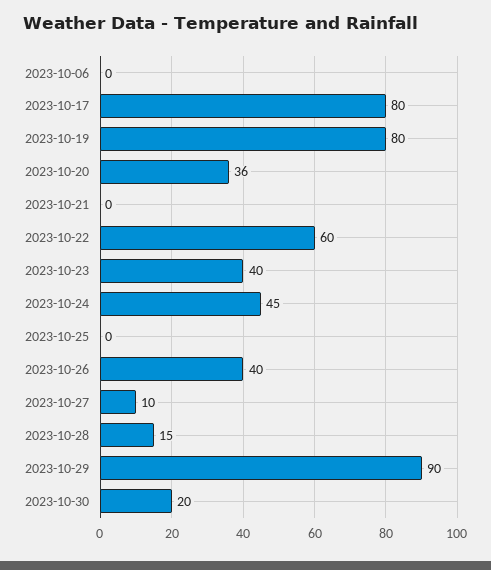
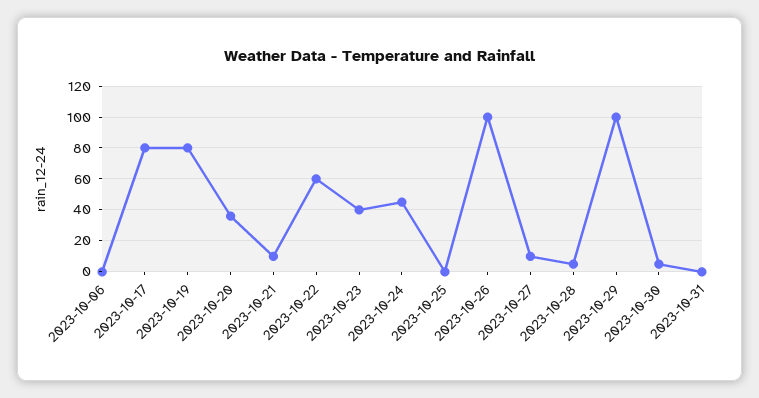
2023-10-21: 0 -> 10
2023-10-26: 40 -> 100
2023-10-28: 15 -> 5
2023-10-29: 90 -> 100
2023-10-30: 20 -> 5
2023-10-31: none -> 0

